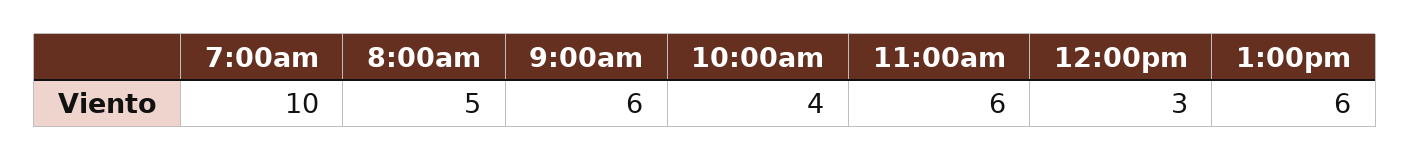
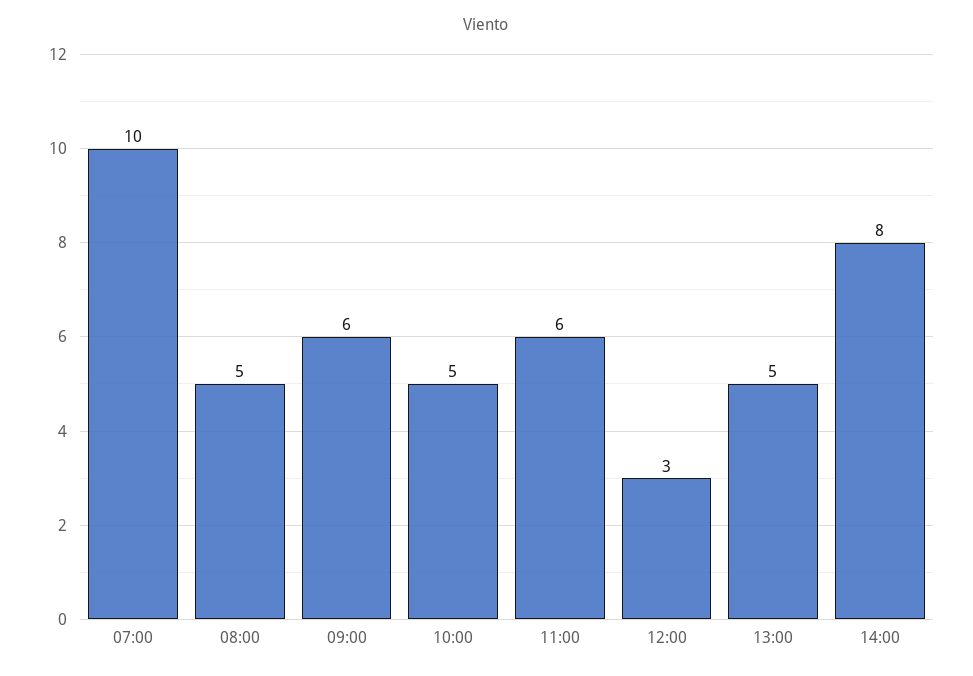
10:00am: 4 -> 5
1:00pm: 6 -> 5
14:00: none -> 8

